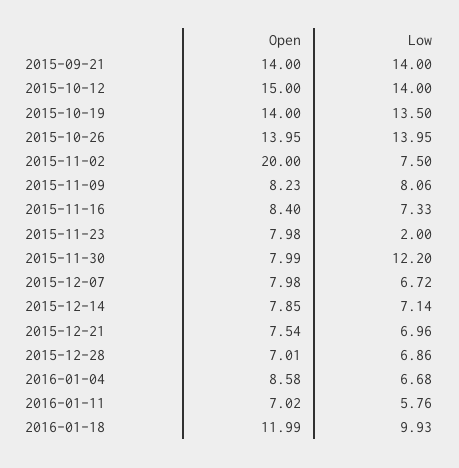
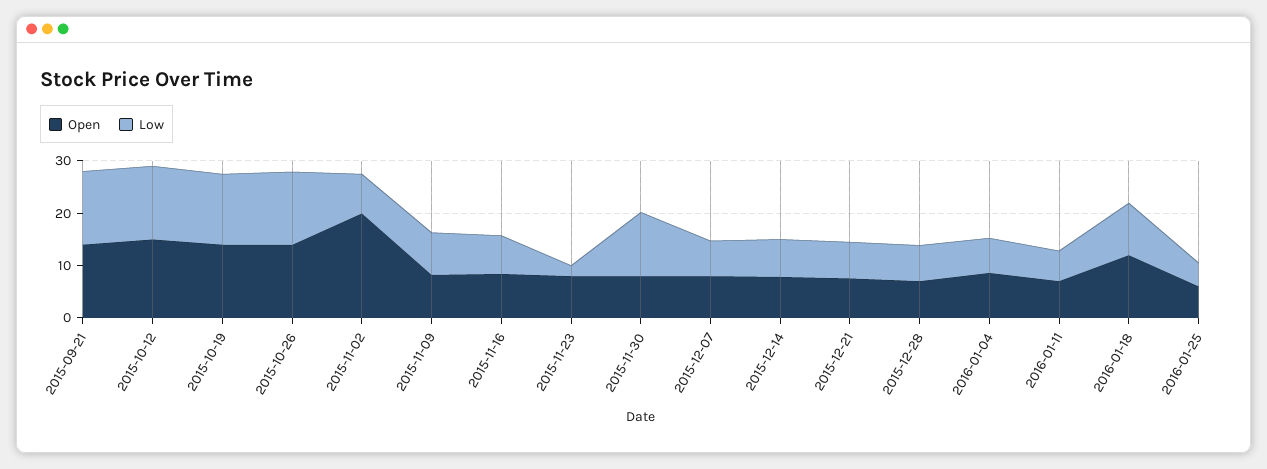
Open, 2016-01-25: none -> 6
Low, 2016-01-25: none -> 4

